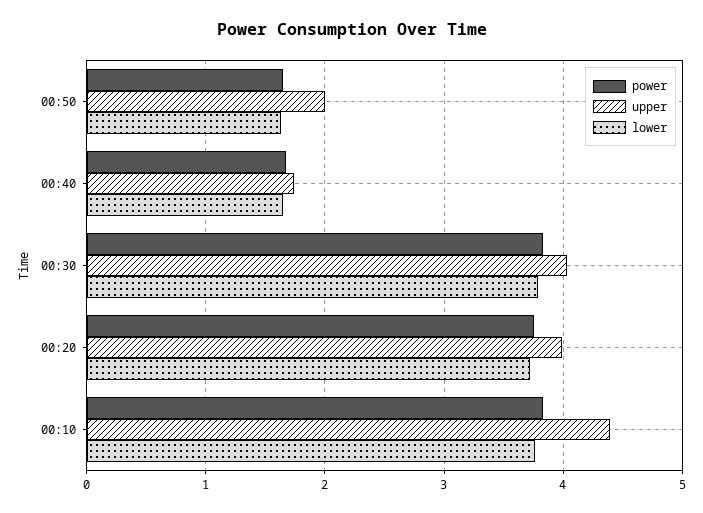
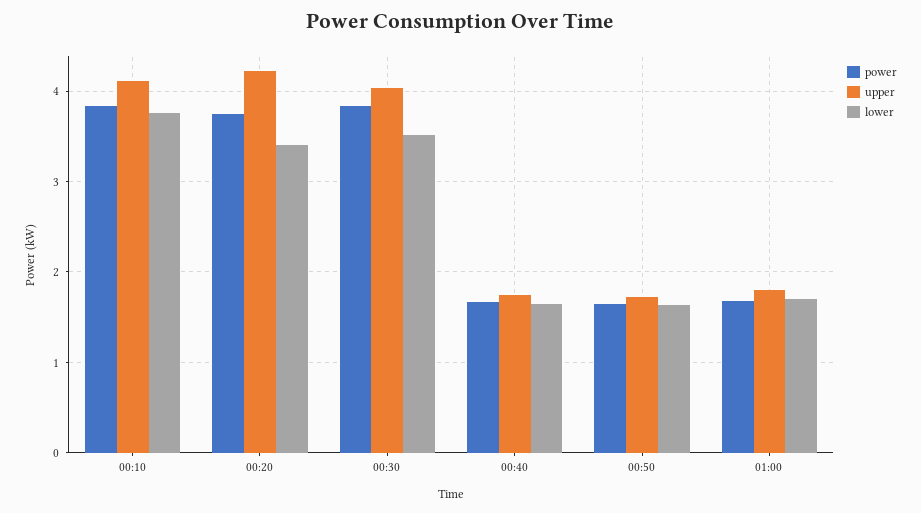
upper, 00:50: 2 -> 1.7
lower, 00:30: 3.8 -> 3.5
upper, 00:20: 4 -> 4.2
lower, 00:20: 3.7 -> 3.4
upper, 00:10: 4.4 -> 4.1
power, 01:00: none -> 1.7
upper, 01:00: none -> 1.8
lower, 01:00: none -> 1.7

